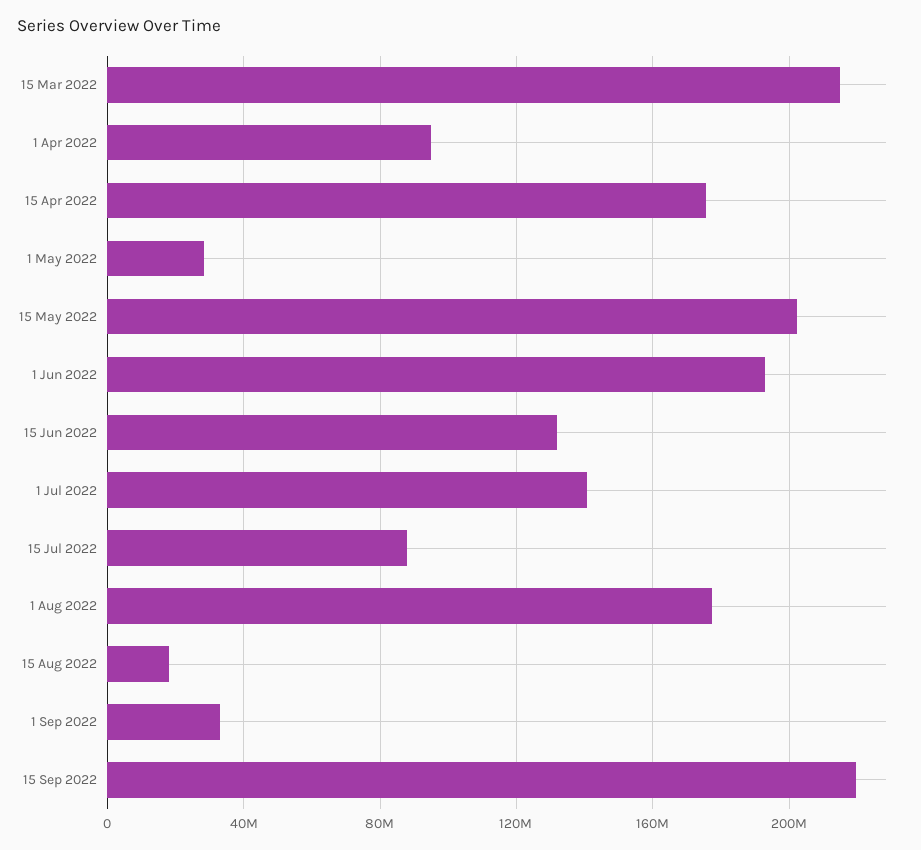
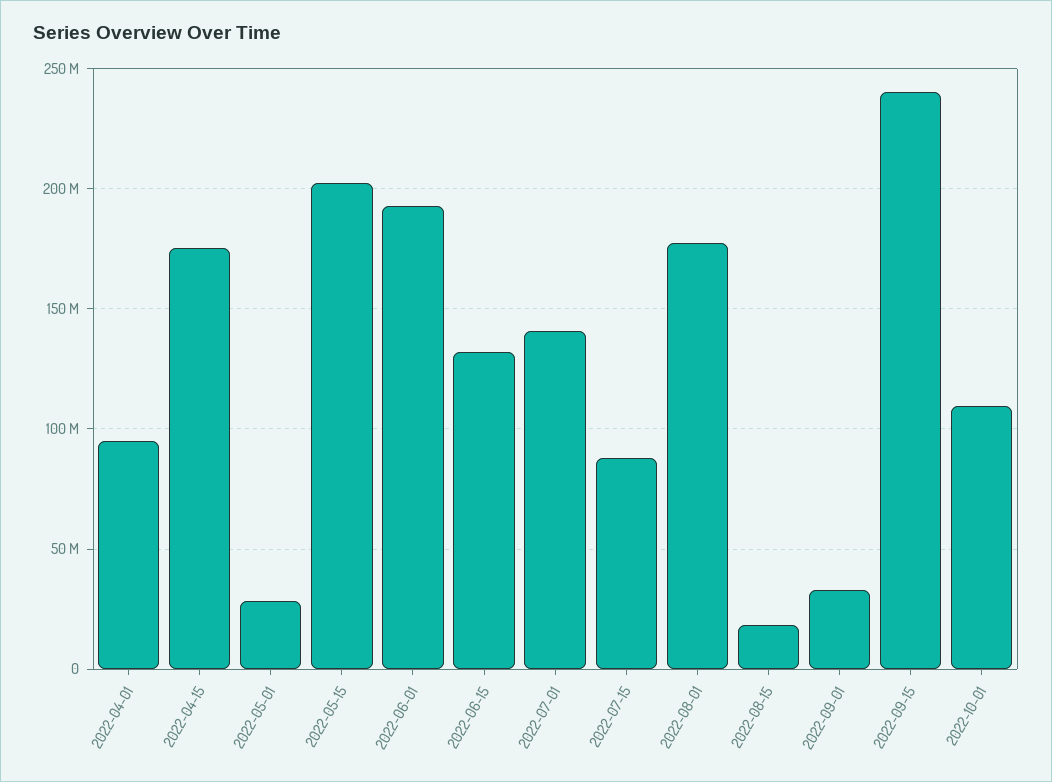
15 Mar 2022: 215000000 -> none
15 Sep 2022: 220000000 -> 240000000
2022-10-01: none -> 110000000

